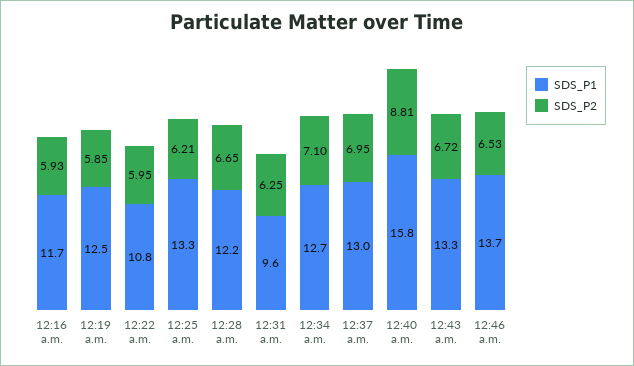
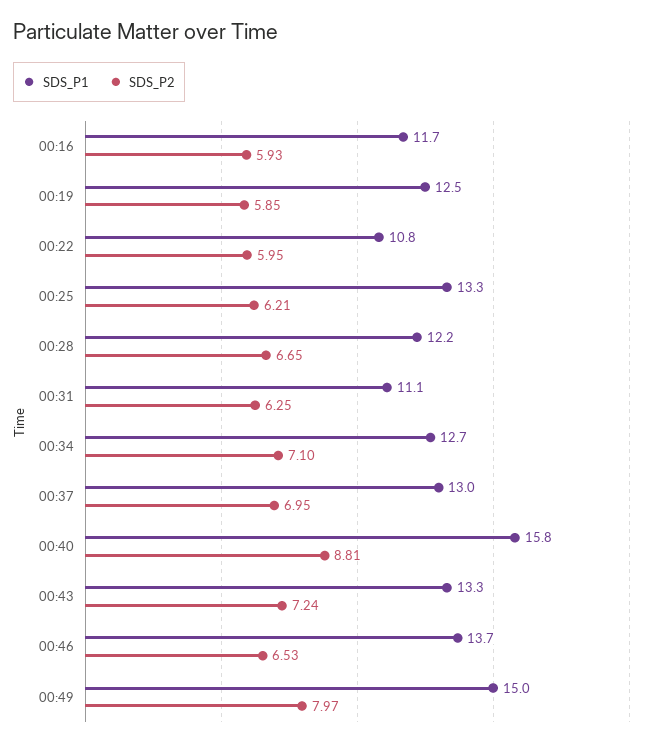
SDS_P1, 12:31 a.m.: 9.6 -> 11.1
SDS_P2, 12:43 a.m.: 6.72 -> 7.24
SDS_P1, 00:49: none -> 15
SDS_P2, 00:49: none -> 7.97

